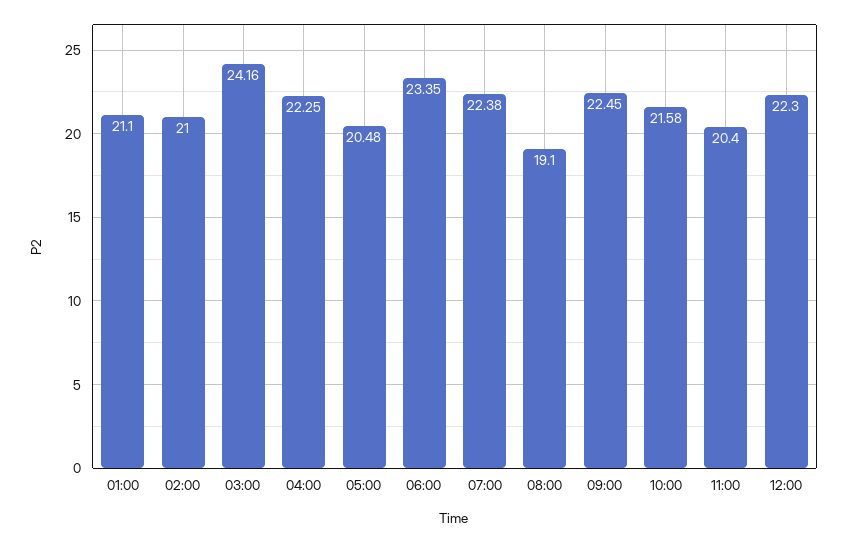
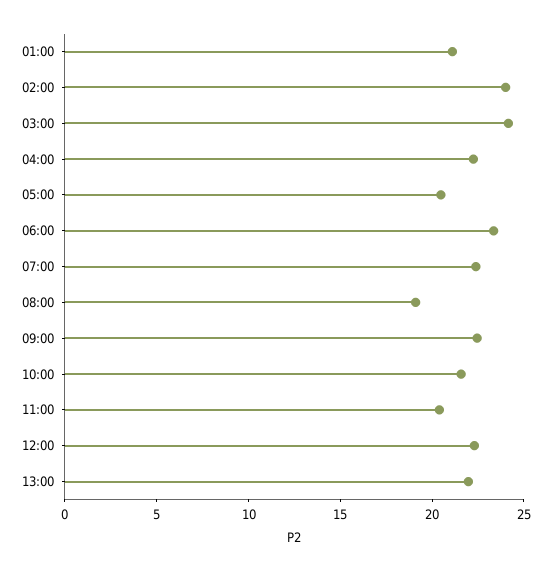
02:00: 21 -> 24
13:00: none -> 22

